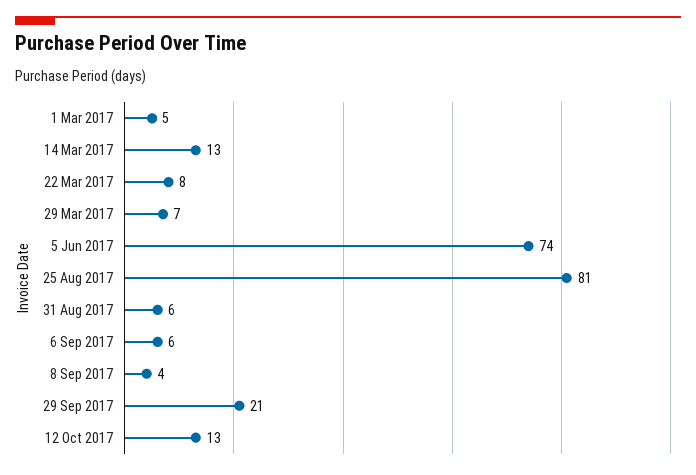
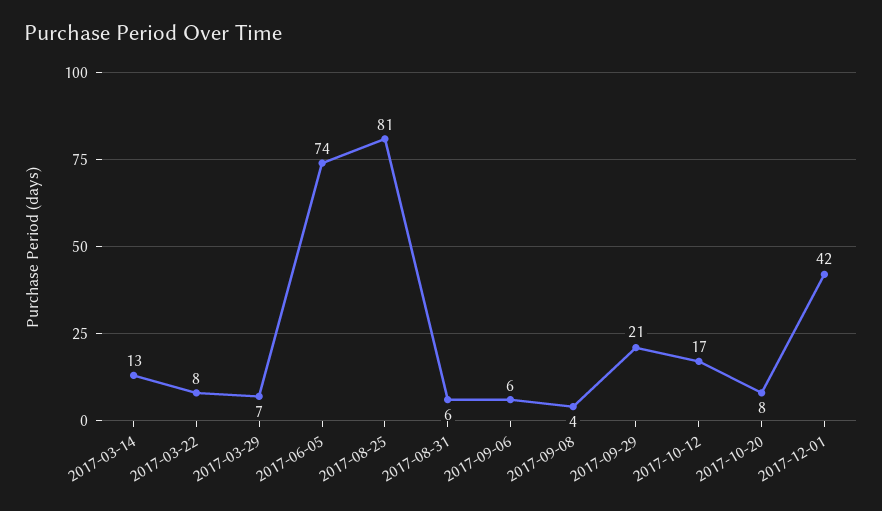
1 Mar 2017: 5 -> none
12 Oct 2017: 13 -> 17
2017-10-20: none -> 8
2017-12-01: none -> 42

